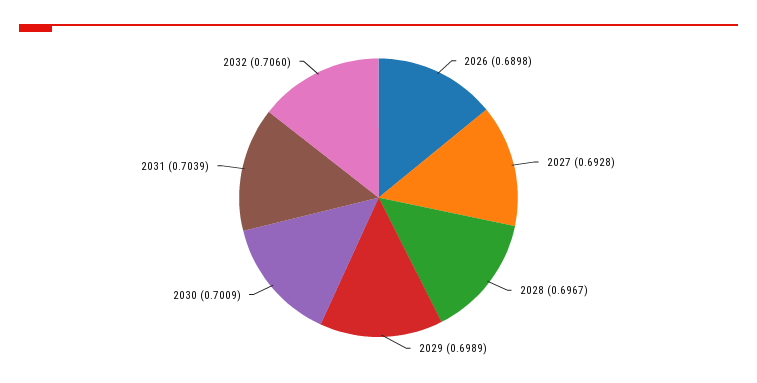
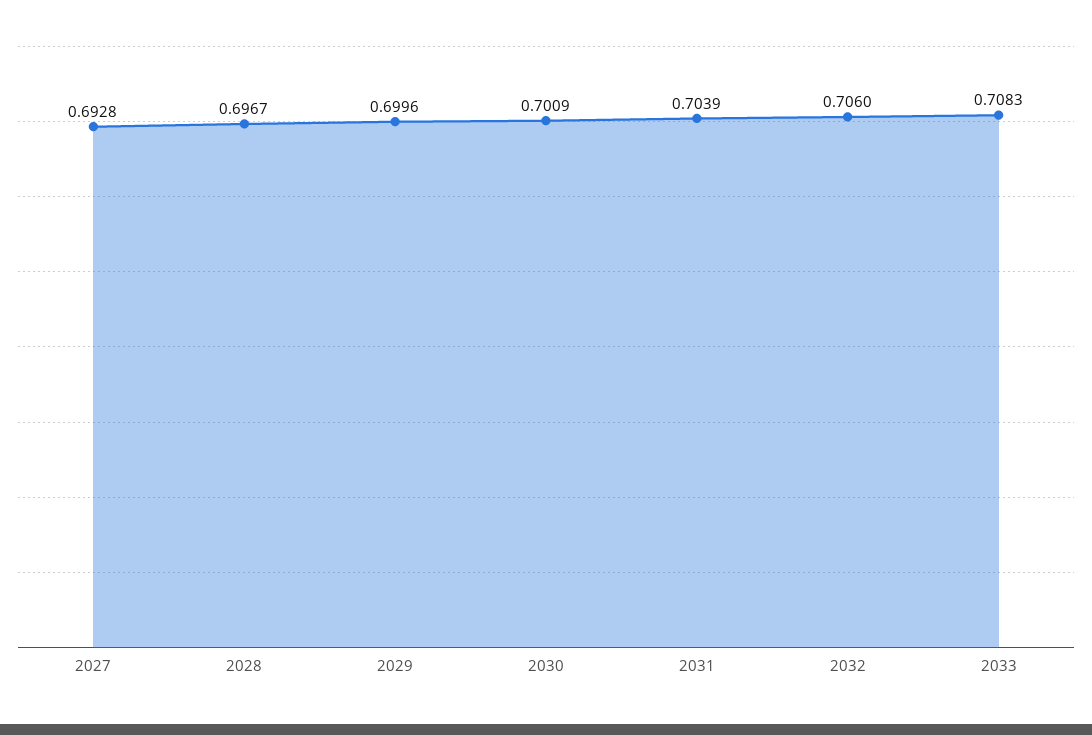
2026: 0.6898 -> none
2029: 0.6989 -> 0.6996
2033: none -> 0.7083

